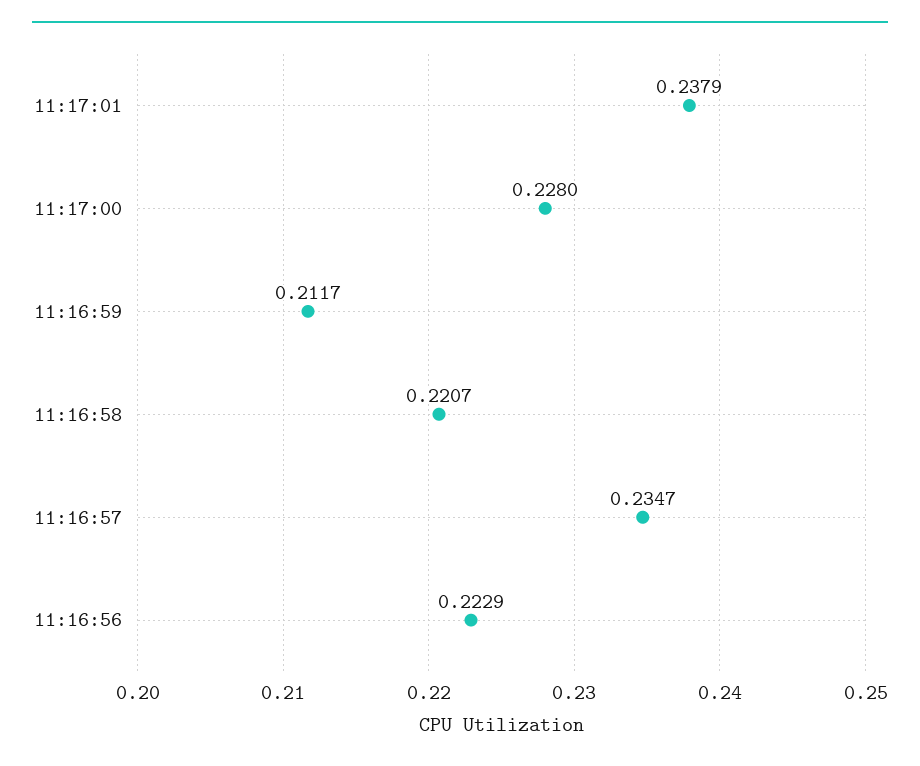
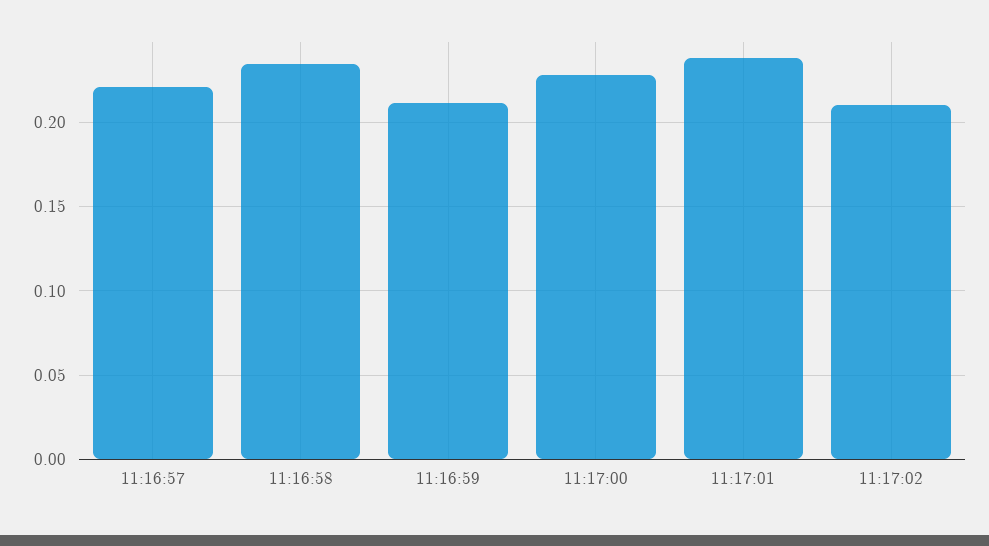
11:16:58: 0.2207 -> 0.235
11:16:57: 0.2347 -> 0.22
11:16:56: 0.2229 -> none
11:17:02: none -> 0.21

